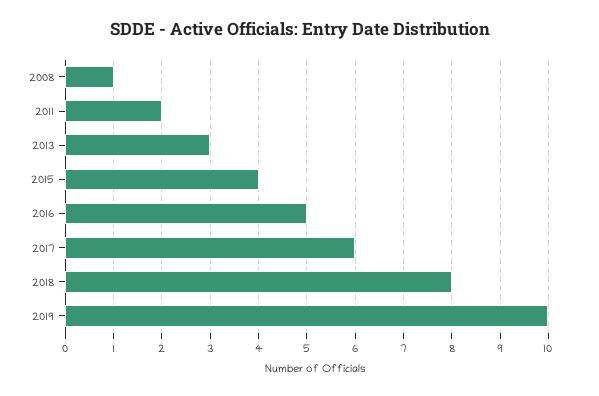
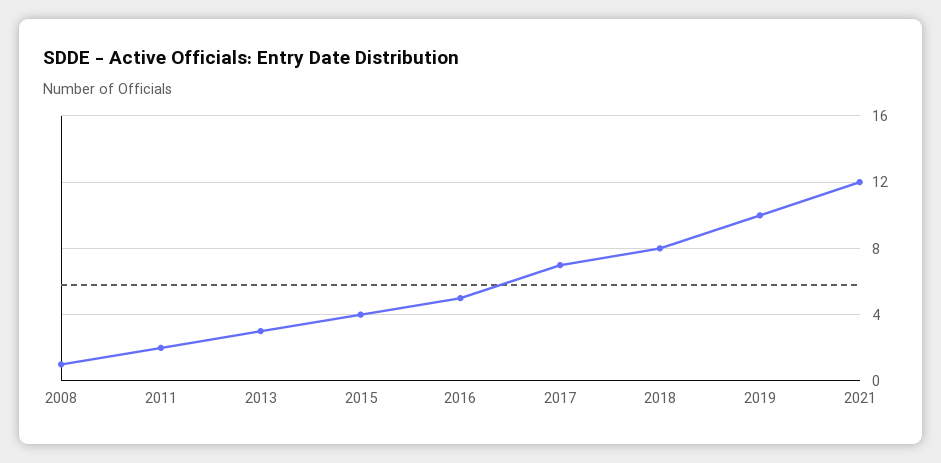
2017: 6 -> 7
2021: none -> 12

